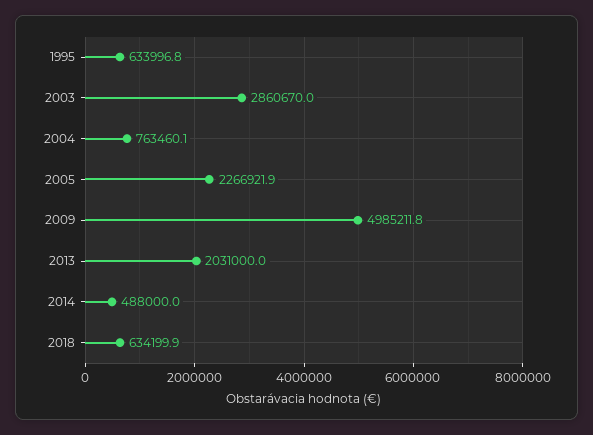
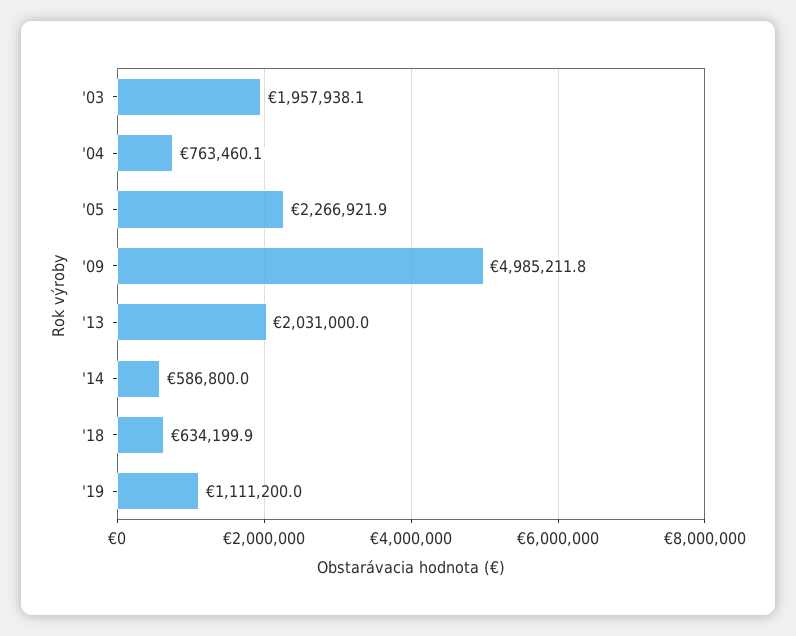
1995: 633996.8 -> none
2003: 2860670 -> 1957938.1
2014: 488000 -> 586800
'19: none -> 1111200

